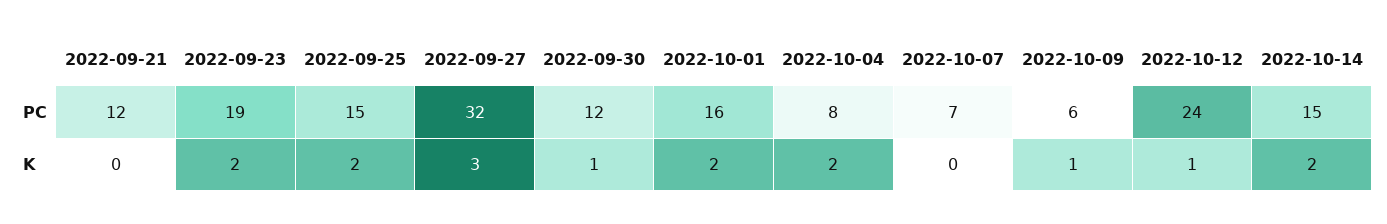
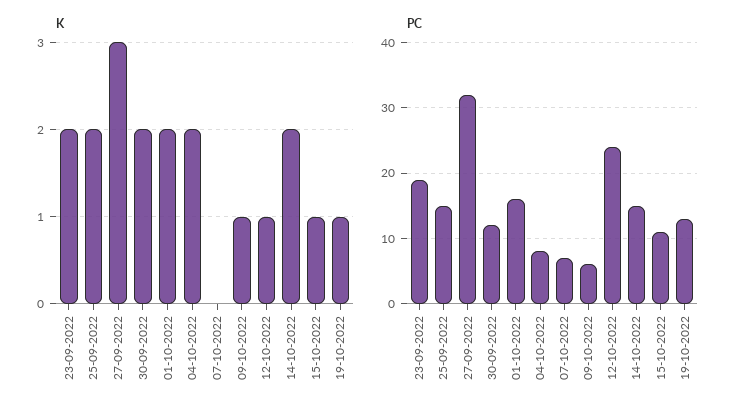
PC, 2022-09-21: 12 -> none
K, 2022-09-21: 0 -> none
K, 2022-09-30: 1 -> 2
K, 15-10-2022: none -> 1
K, 19-10-2022: none -> 1
PC, 15-10-2022: none -> 11
PC, 19-10-2022: none -> 13

